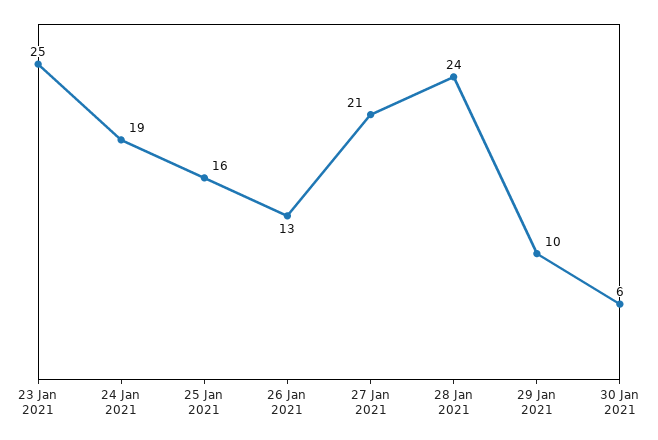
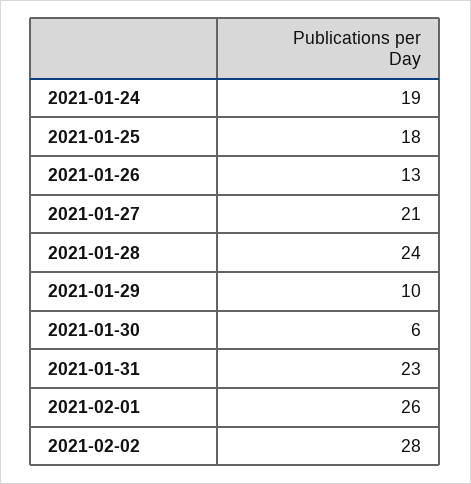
23 Jan 2021: 25 -> none
25 Jan 2021: 16 -> 18
2021-01-31: none -> 23
2021-02-01: none -> 26
2021-02-02: none -> 28

